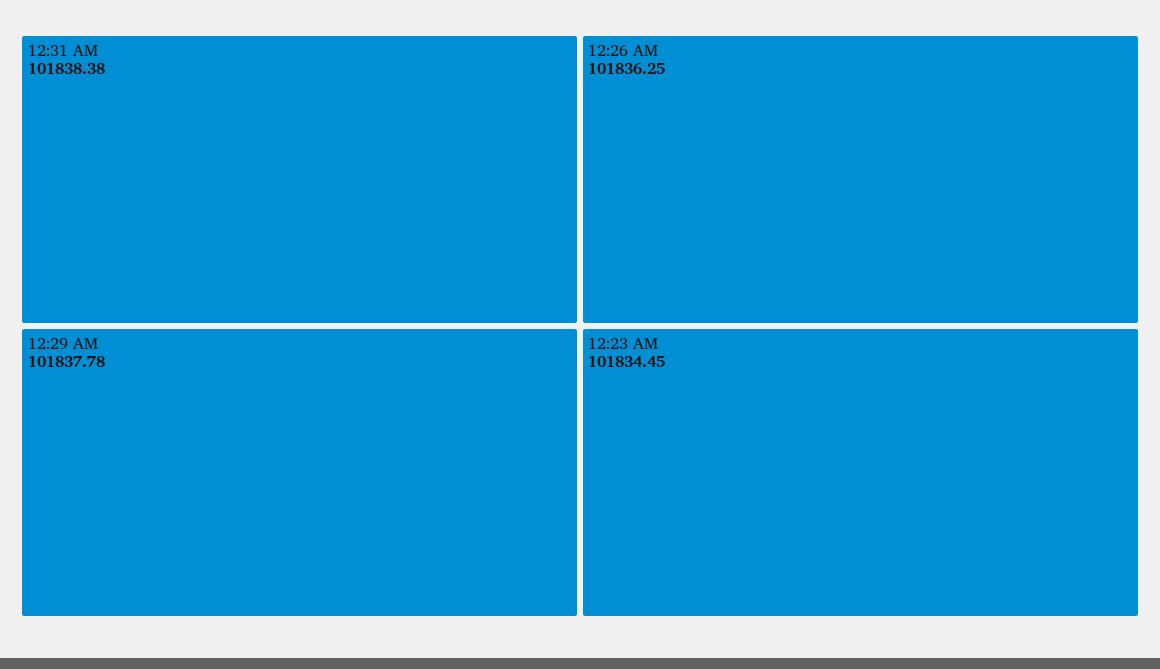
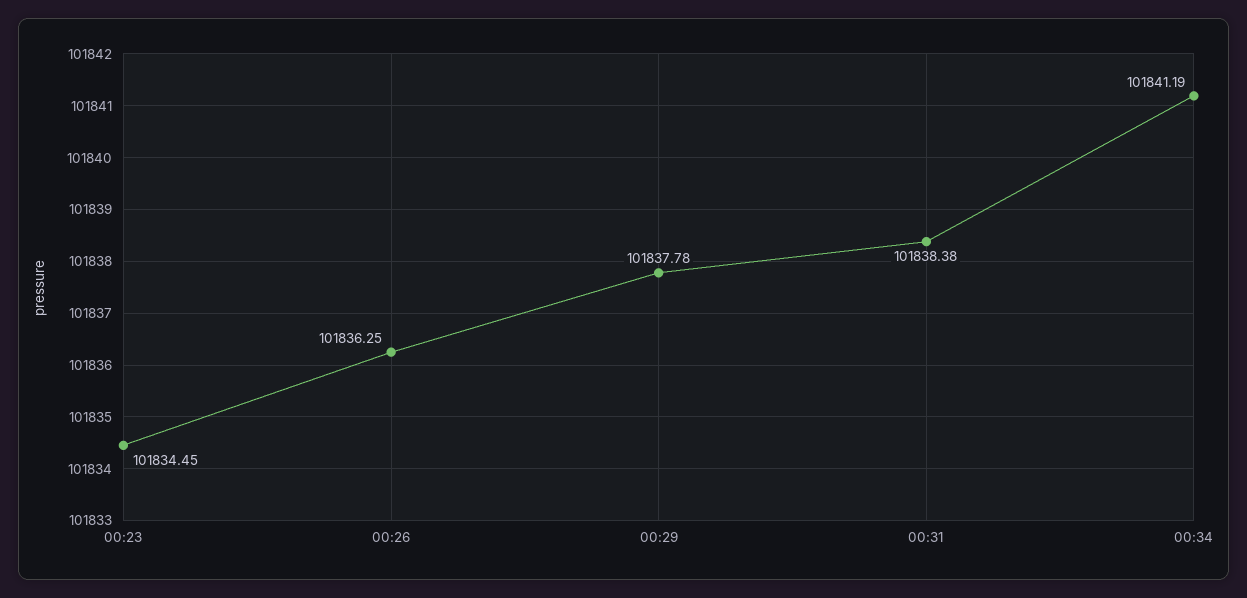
00:34: none -> 101841.19

